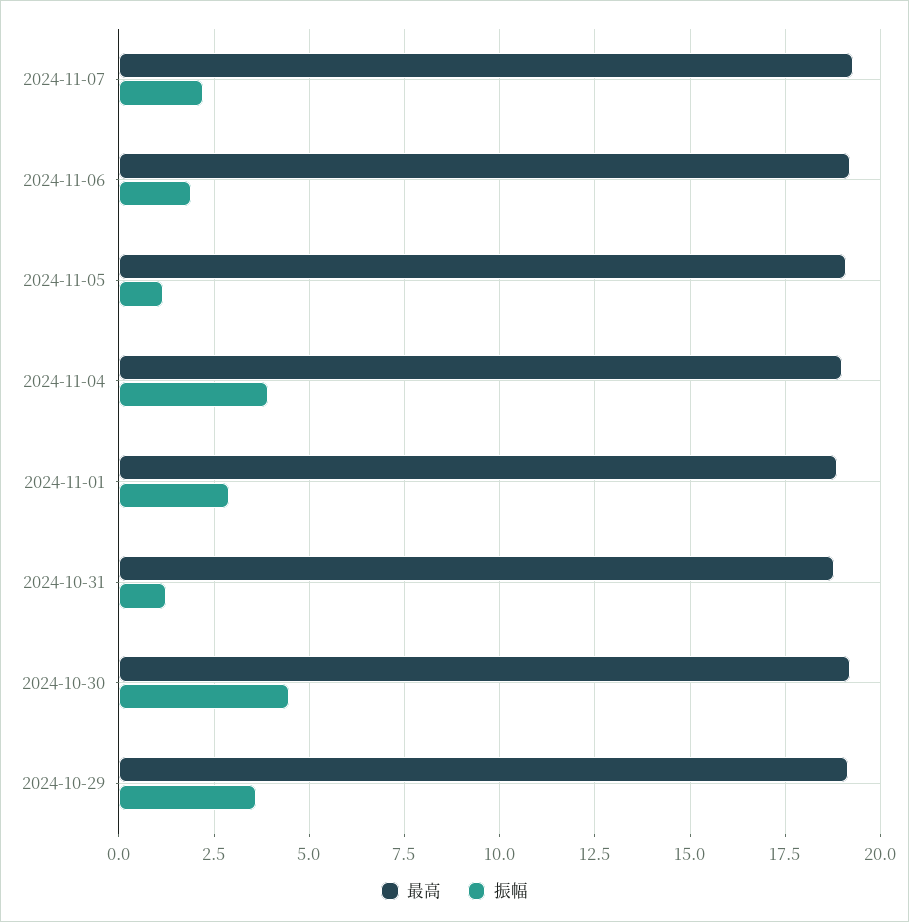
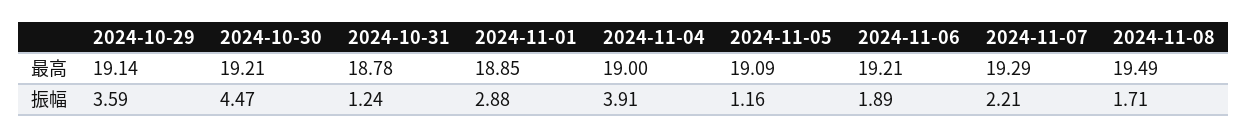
最高, 2024-11-08: none -> 19.49
振幅, 2024-11-08: none -> 1.71

